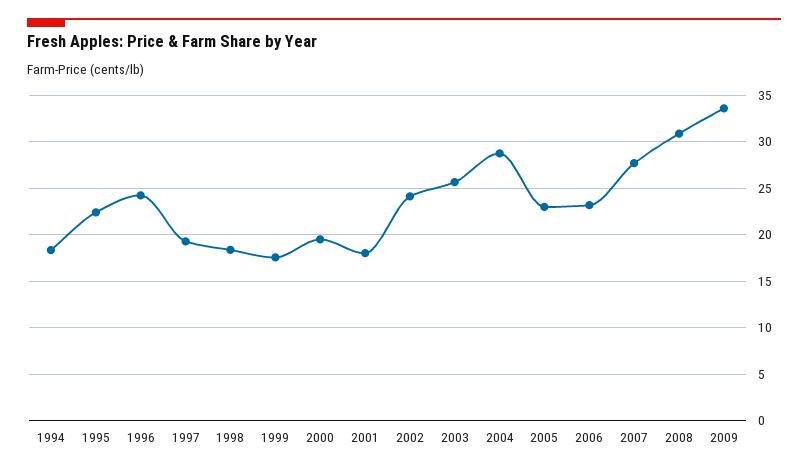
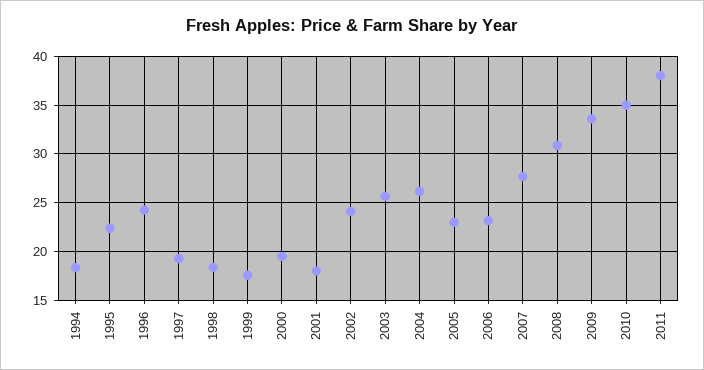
2004: 29 -> 26
2010: none -> 35
2011: none -> 38

